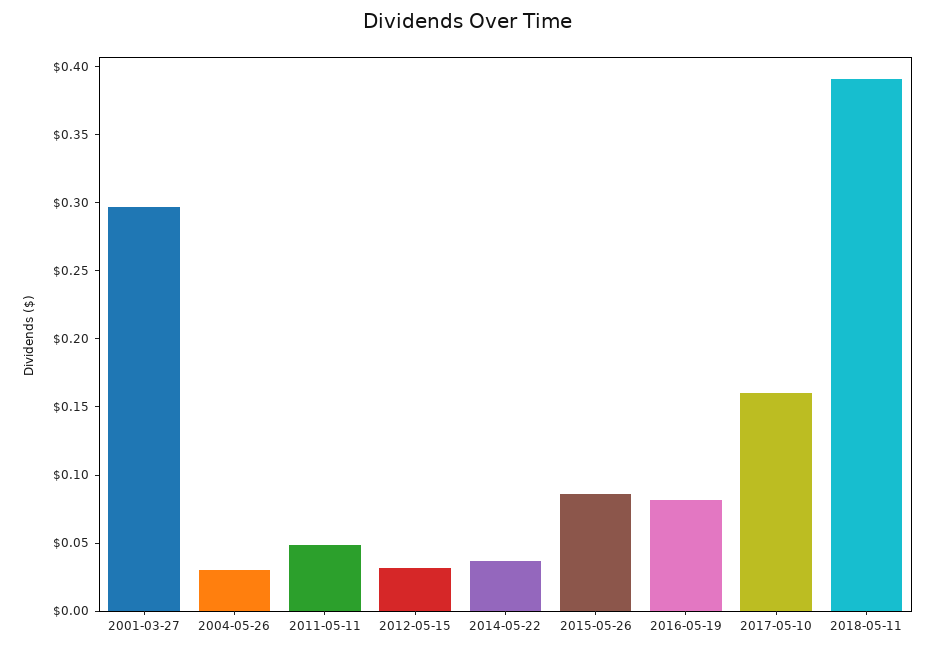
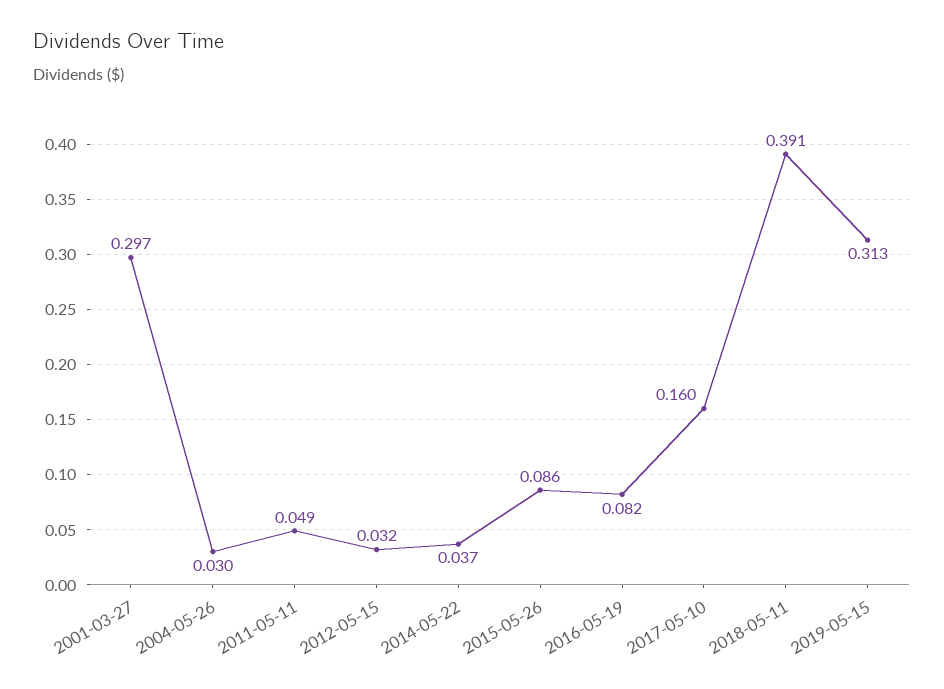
2019-05-15: none -> 0.313

